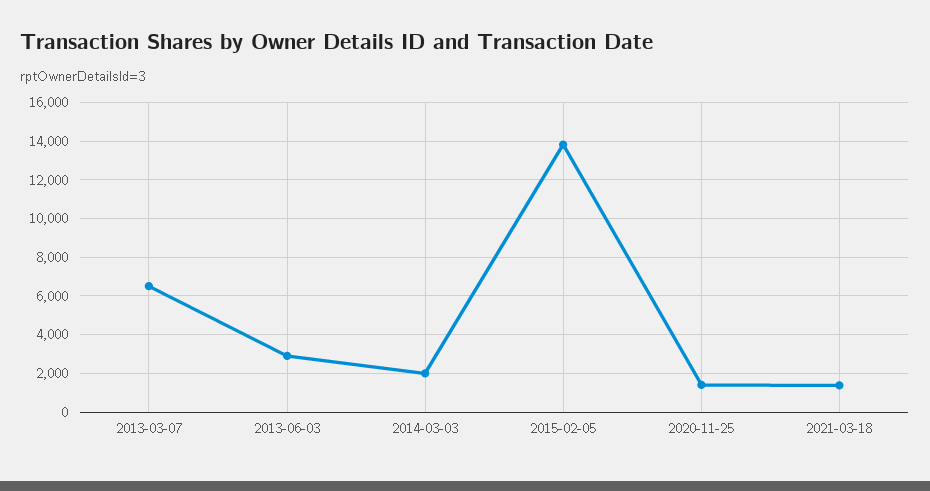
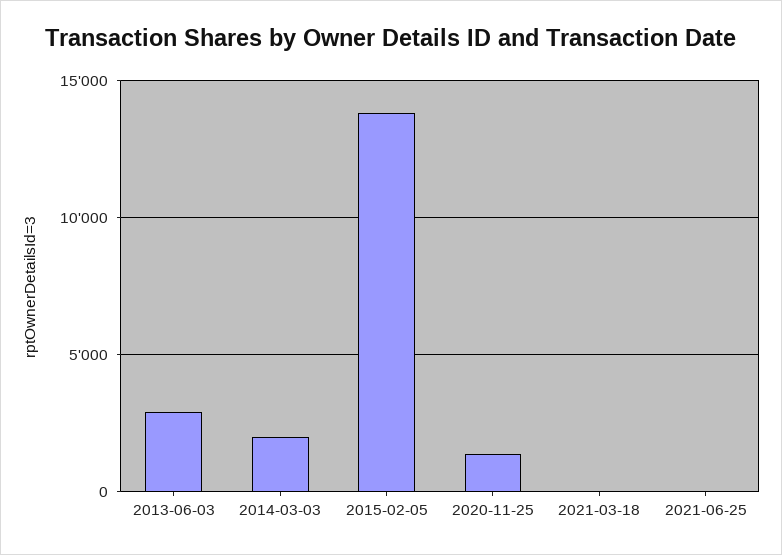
2013-03-07: 6500 -> none
2021-03-18: 1500 -> 0
2021-06-25: none -> 0

